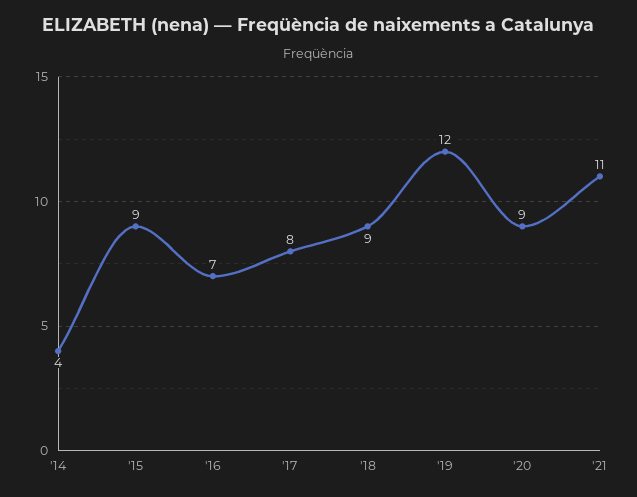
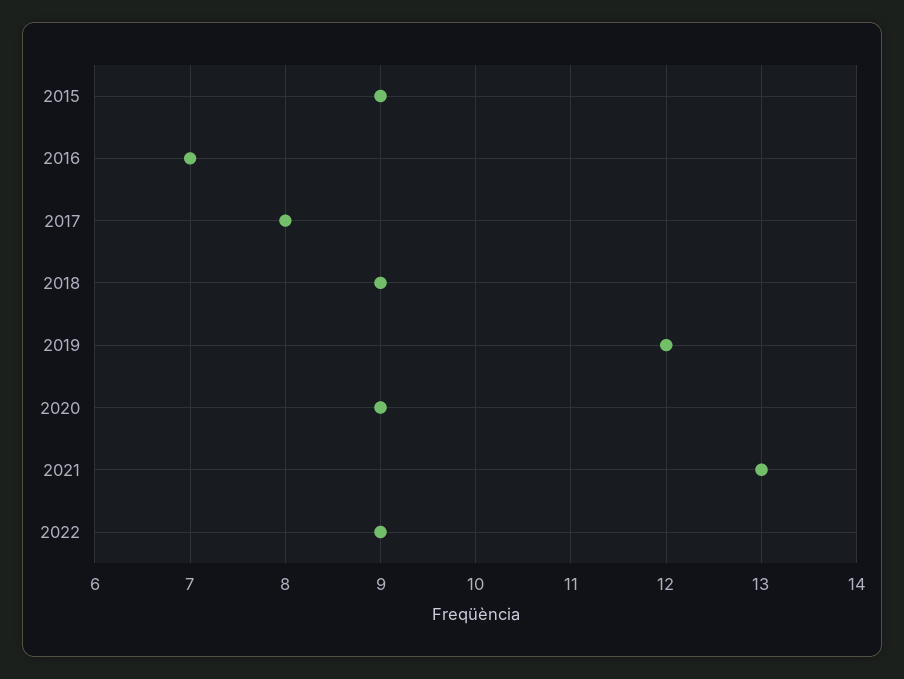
'14: 4 -> none
'21: 11 -> 13
2022: none -> 9

